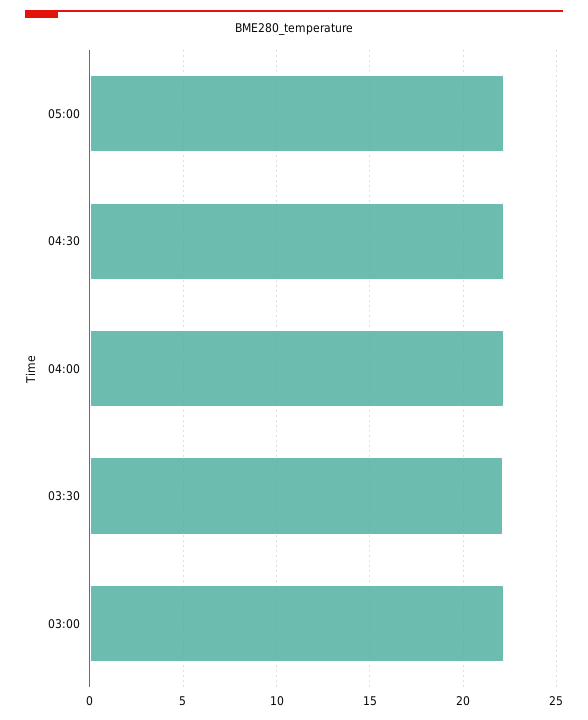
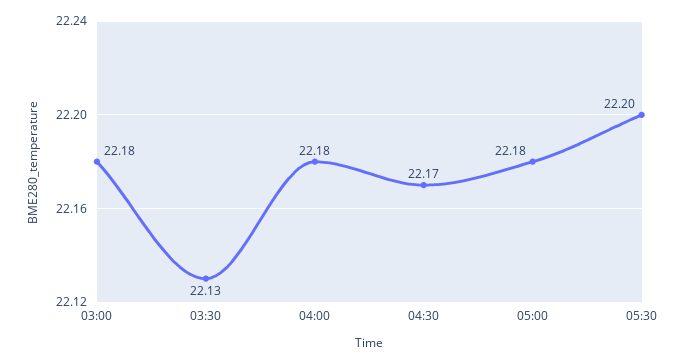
05:30: none -> 22.2

